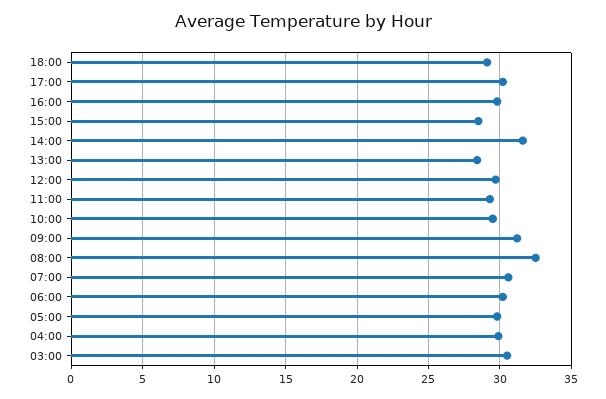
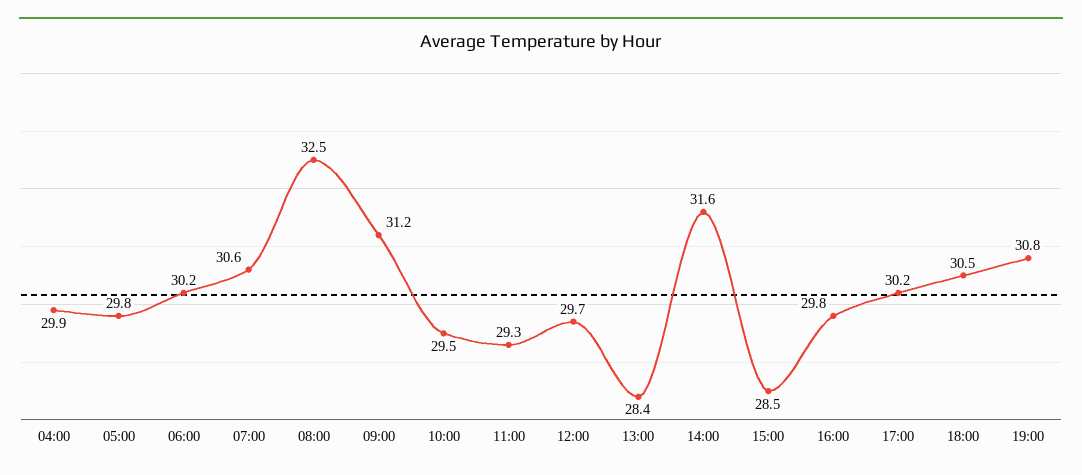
18:00: 29 -> 30.5
03:00: 30.5 -> none
19:00: none -> 30.8

